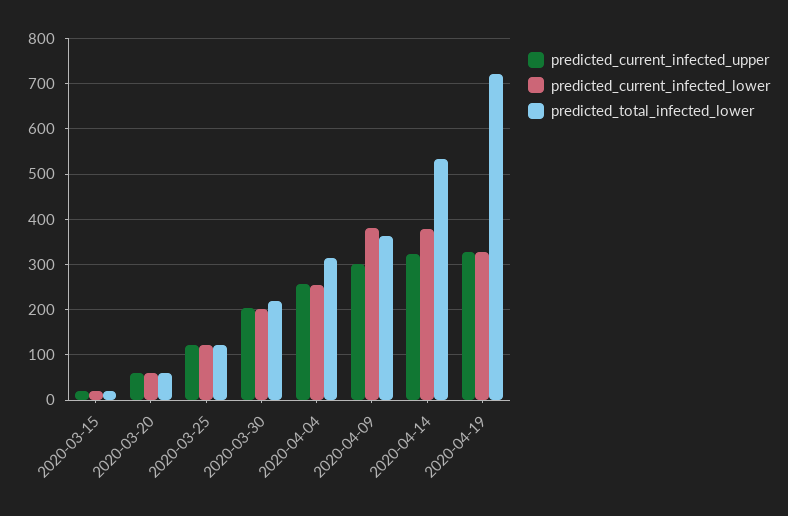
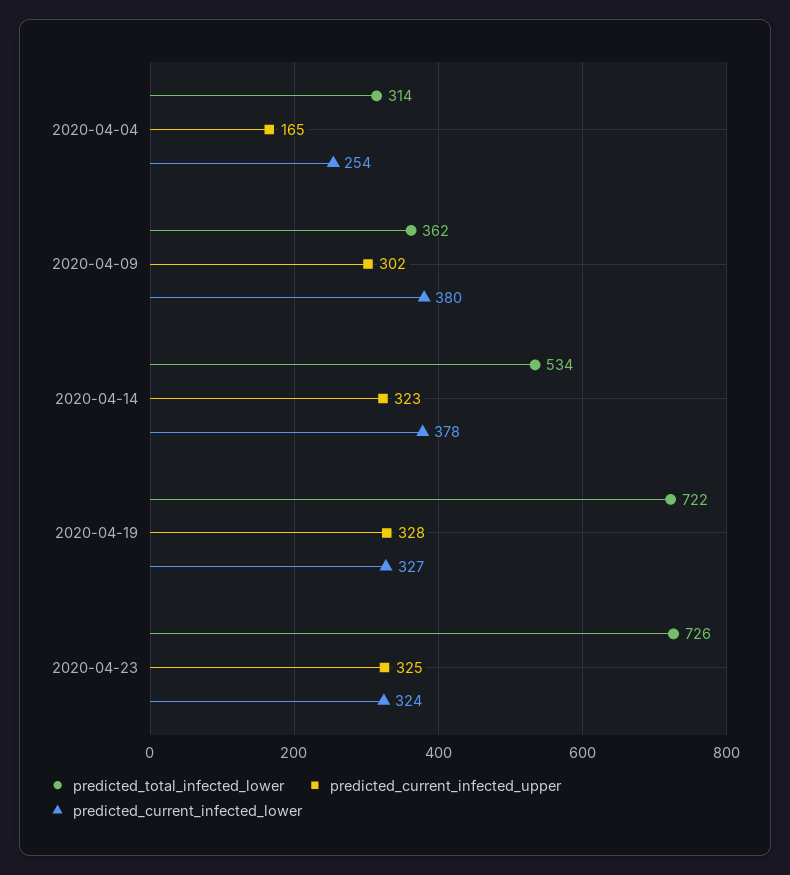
predicted_current_infected_upper, 2020-03-15: 20 -> none
predicted_current_infected_lower, 2020-03-15: 20 -> none
predicted_total_infected_lower, 2020-03-15: 20 -> none
predicted_current_infected_upper, 2020-03-20: 60 -> none
predicted_current_infected_lower, 2020-03-20: 60 -> none
predicted_total_infected_lower, 2020-03-20: 60 -> none
predicted_current_infected_upper, 2020-03-25: 120 -> none
predicted_current_infected_lower, 2020-03-25: 120 -> none
predicted_total_infected_lower, 2020-03-25: 120 -> none
predicted_current_infected_upper, 2020-03-30: 200 -> none
predicted_current_infected_lower, 2020-03-30: 200 -> none
predicted_total_infected_lower, 2020-03-30: 220 -> none
predicted_current_infected_upper, 2020-04-04: 260 -> 165
predicted_total_infected_lower, 2020-04-23: none -> 726
predicted_current_infected_upper, 2020-04-23: none -> 325
predicted_current_infected_lower, 2020-04-23: none -> 324

